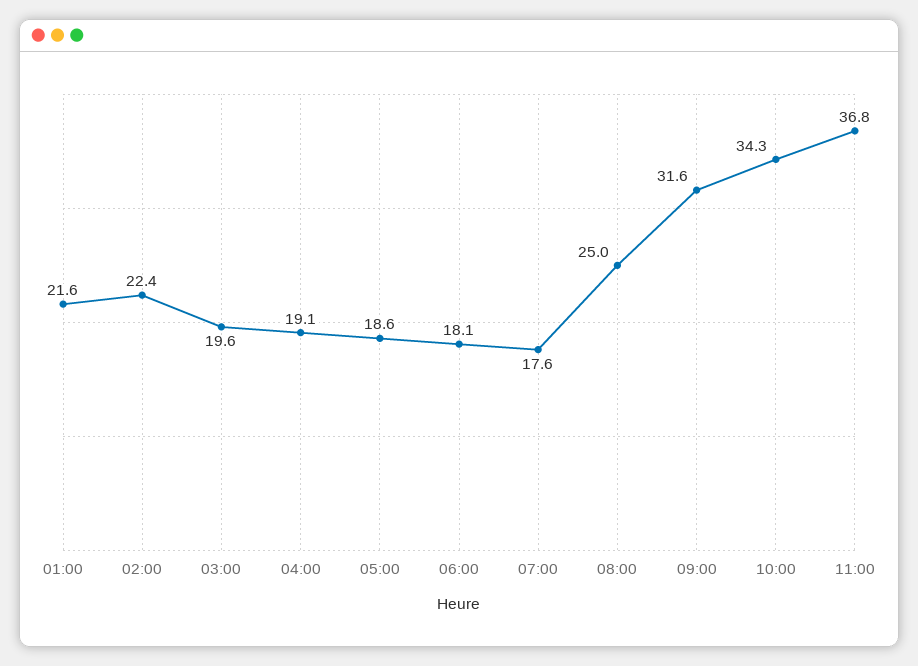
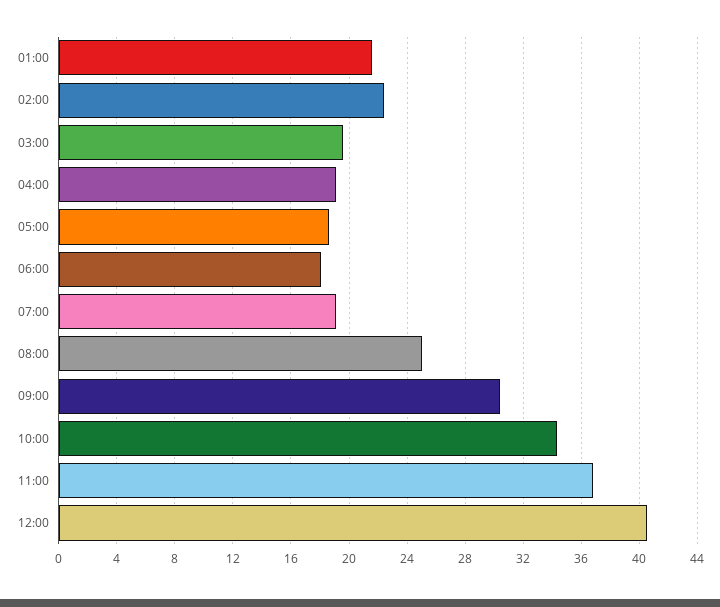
07:00: 17.6 -> 19
09:00: 31.6 -> 30.5
12:00: none -> 40.5

